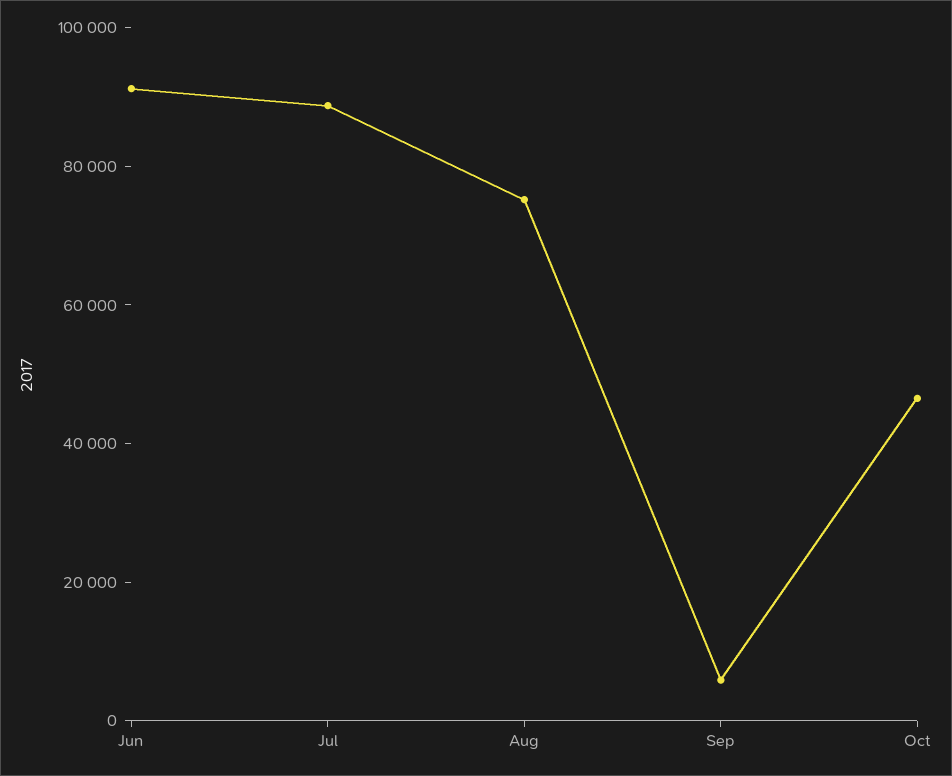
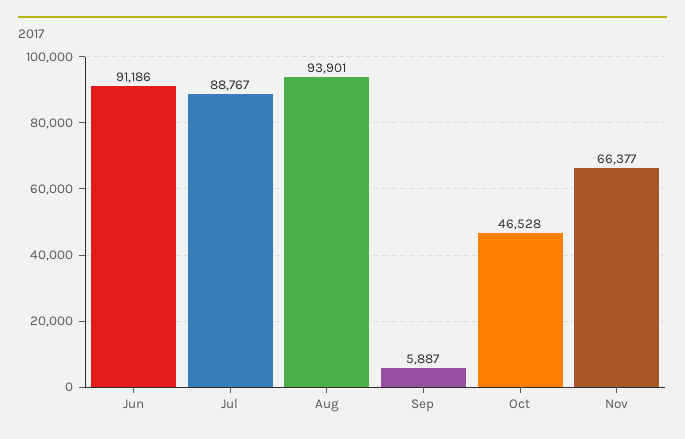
Aug: 75000 -> 93901
Nov: none -> 66377

